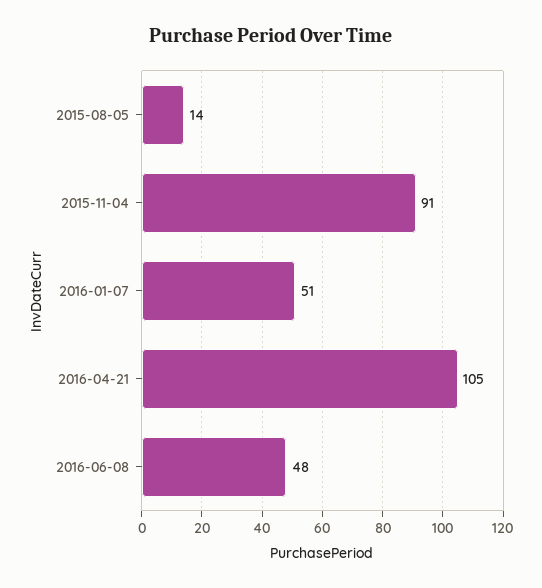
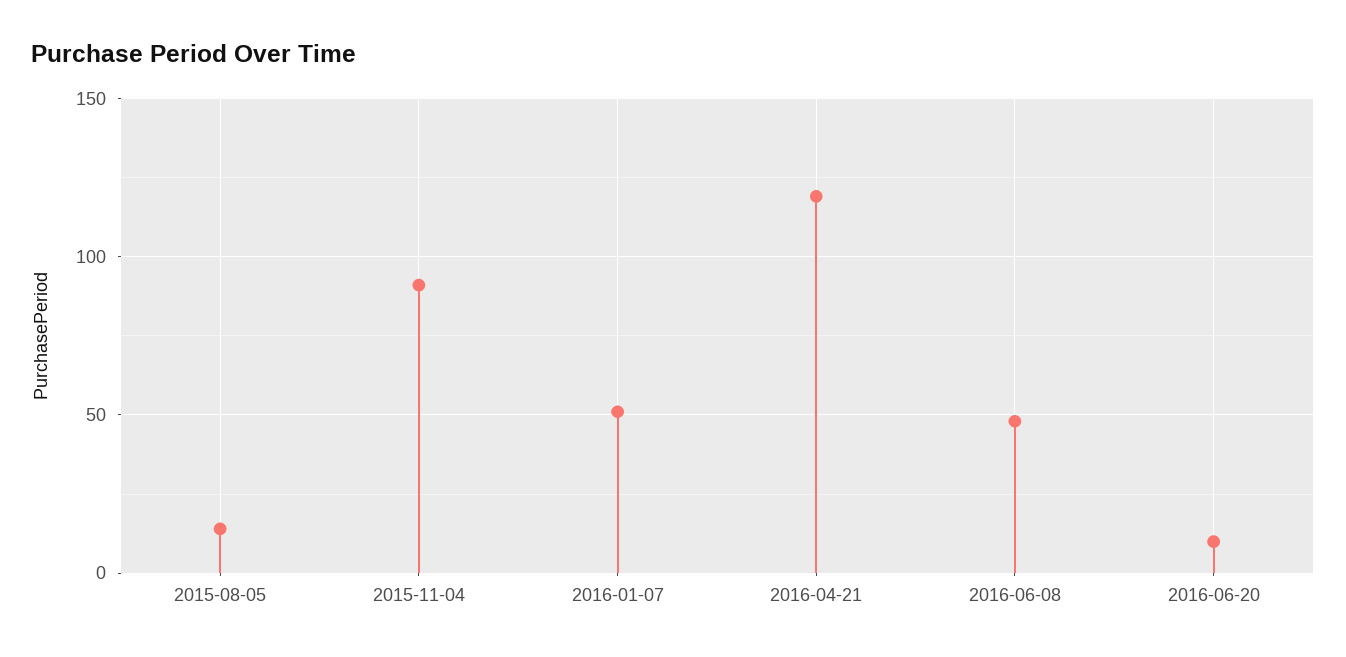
2016-04-21: 105 -> 120
2016-06-20: none -> 10

